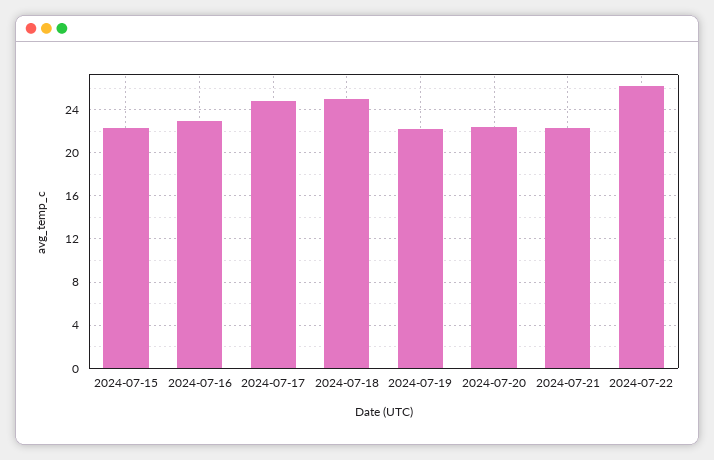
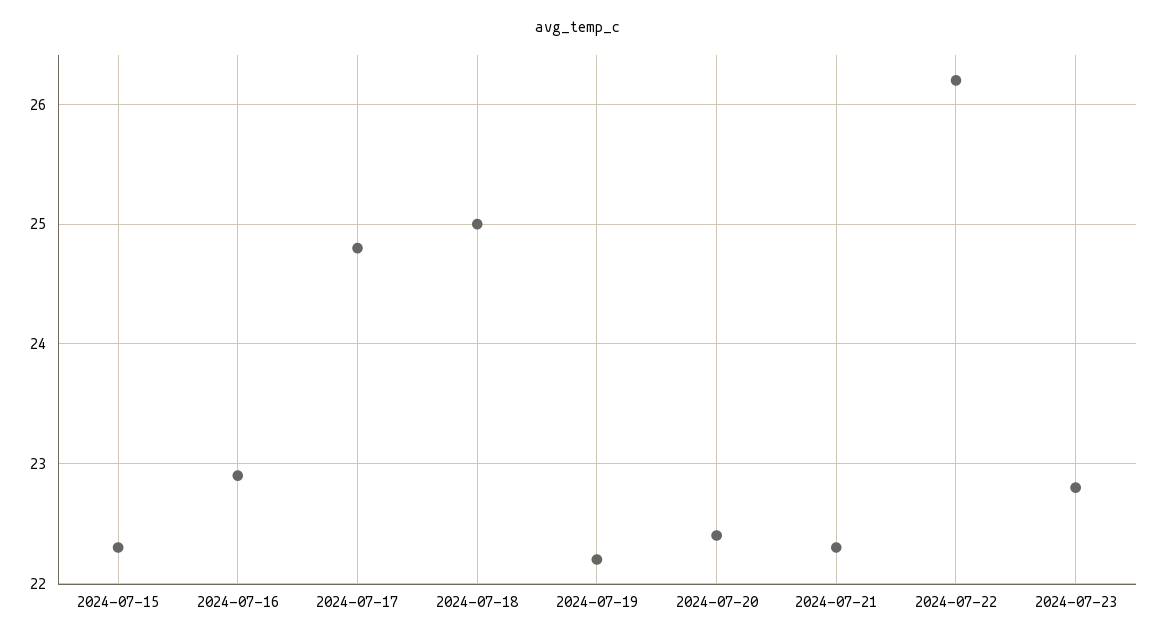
2024-07-23: none -> 22.8

